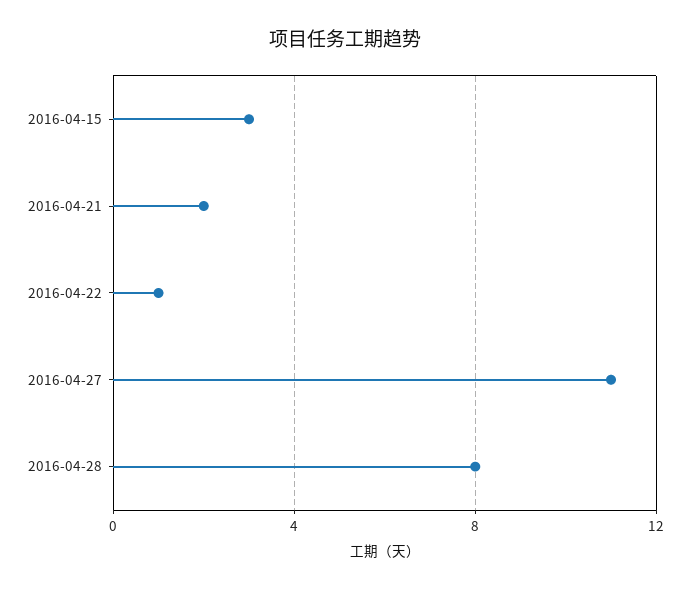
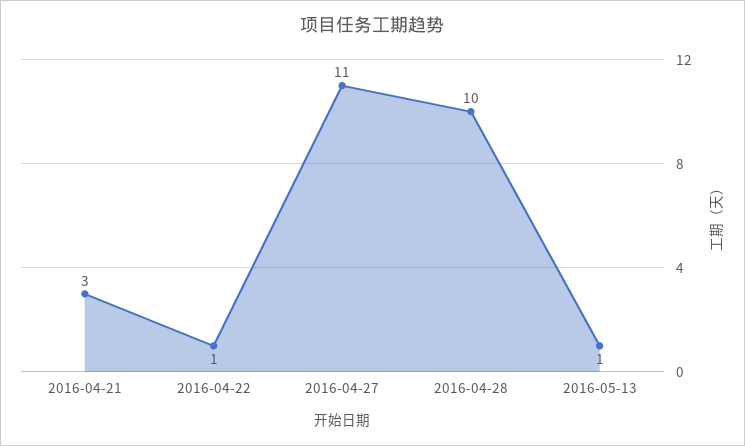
2016-04-15: 3 -> none
2016-04-21: 2 -> 3
2016-04-28: 8 -> 10
2016-05-13: none -> 1

